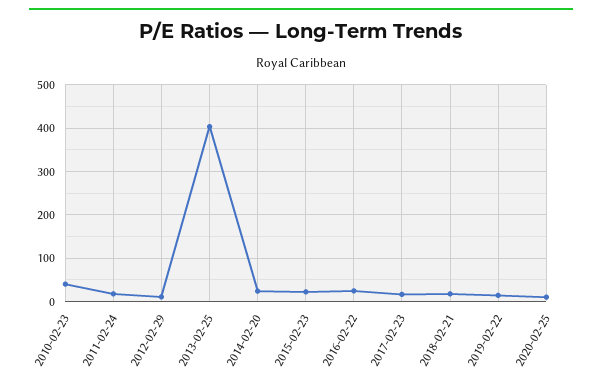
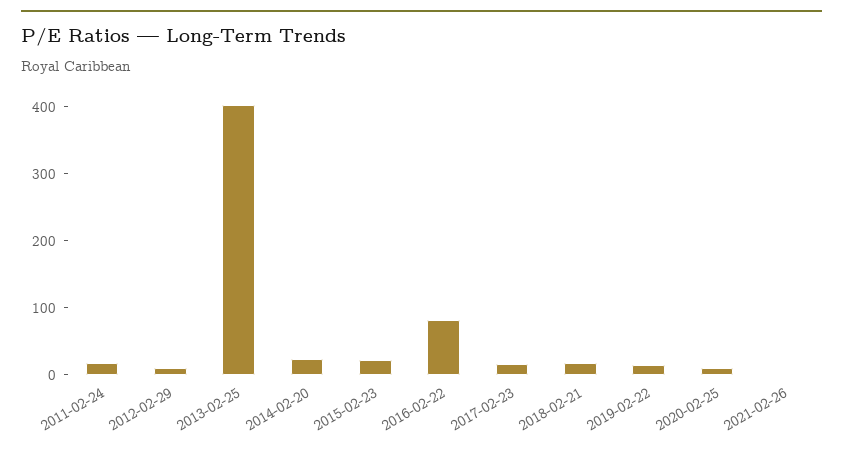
2010-02-23: 40 -> none
2016-02-22: 20 -> 80
2021-02-26: none -> 0

